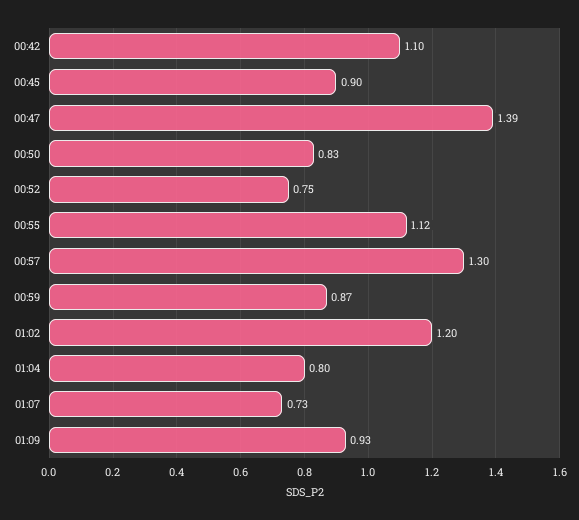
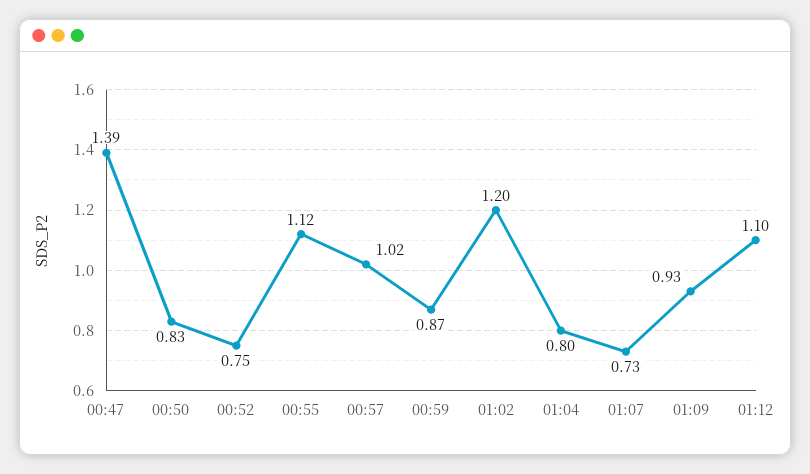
00:42: 1.1 -> none
00:45: 0.9 -> none
00:57: 1.3 -> 1.02
01:12: none -> 1.1

